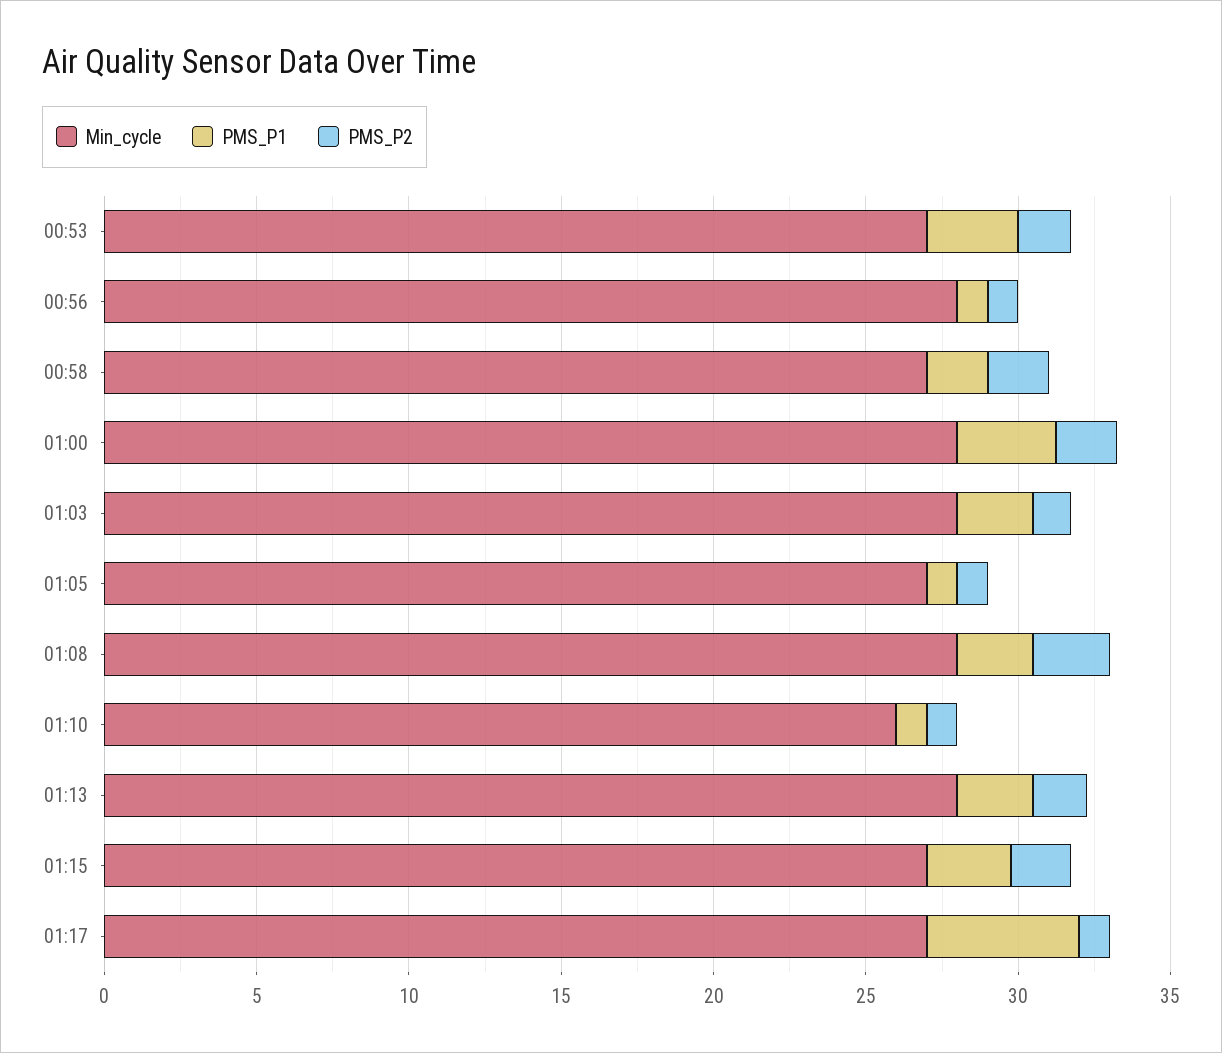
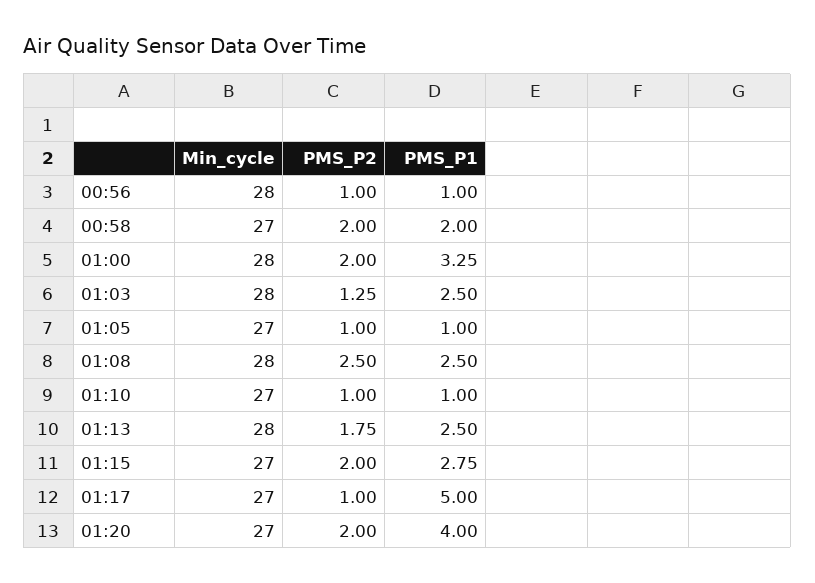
Min_cycle, 00:53: 27 -> none
PMS_P1, 00:53: 3 -> none
PMS_P2, 00:53: 2 -> none
Min_cycle, 01:10: 26 -> 27
Min_cycle, 01:20: none -> 27
PMS_P2, 01:20: none -> 2
PMS_P1, 01:20: none -> 4

